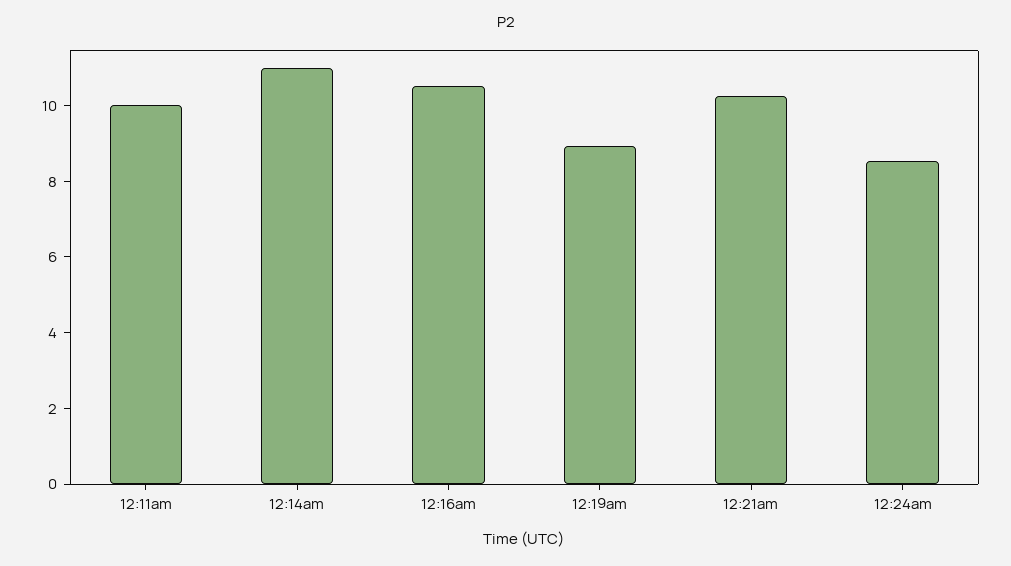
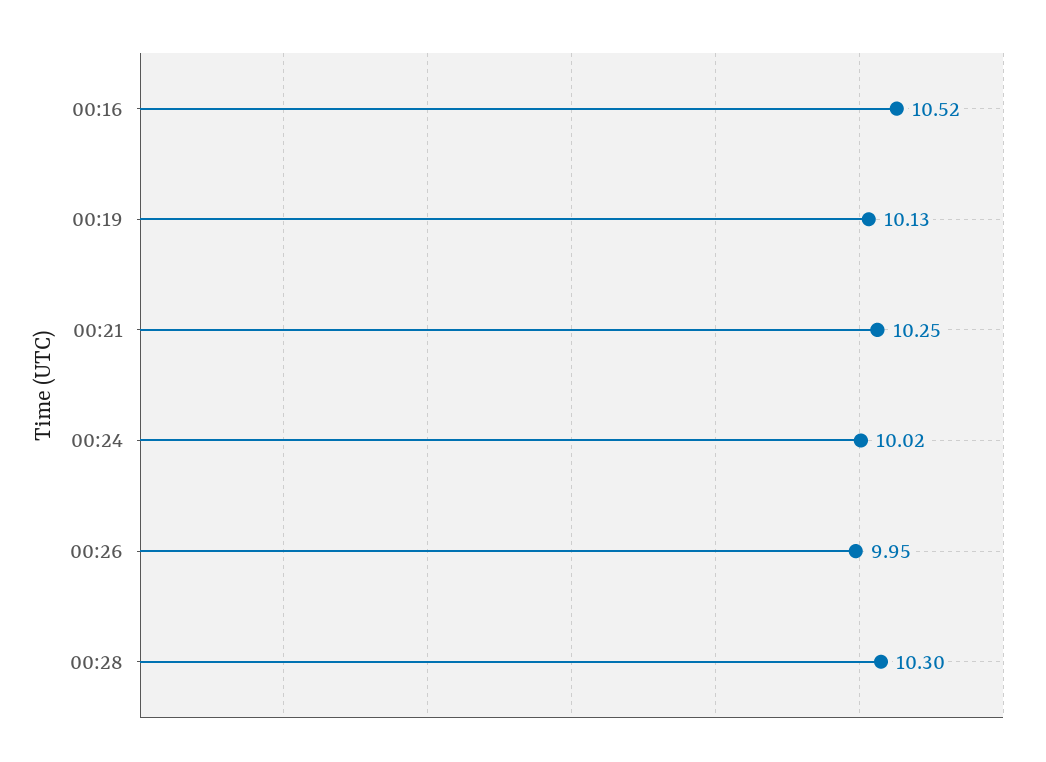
12:11am: 10 -> none
12:14am: 11 -> none
12:19am: 9 -> 10.13
12:24am: 8.5 -> 10.02
00:26: none -> 9.95
00:28: none -> 10.3

